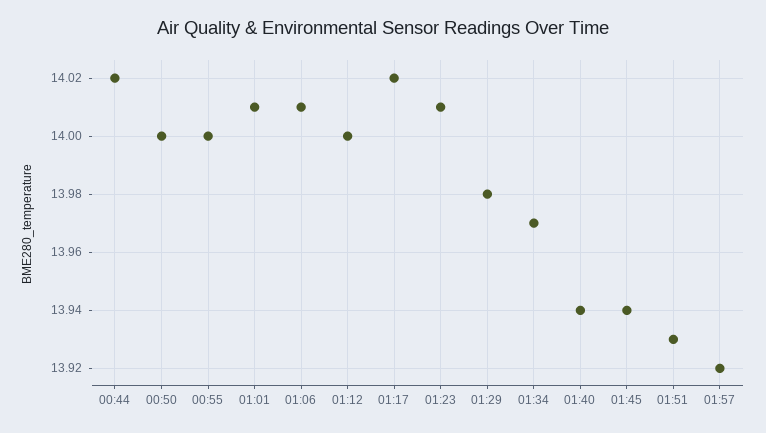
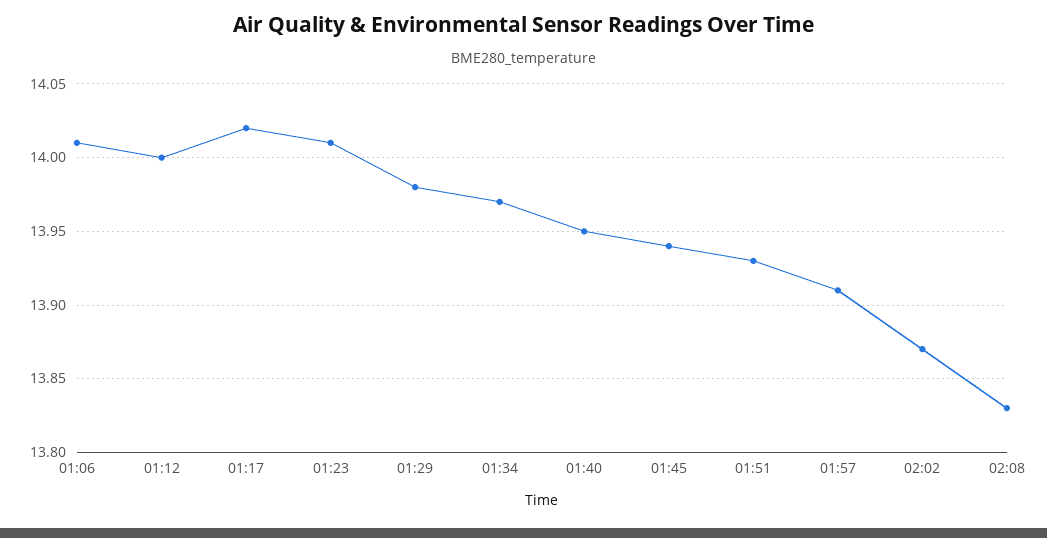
00:44: 14.02 -> none
00:50: 14 -> none
00:55: 14 -> none
01:01: 14.01 -> none
01:40: 13.94 -> 13.95
01:57: 13.92 -> 13.91
02:02: none -> 13.87
02:08: none -> 13.83

